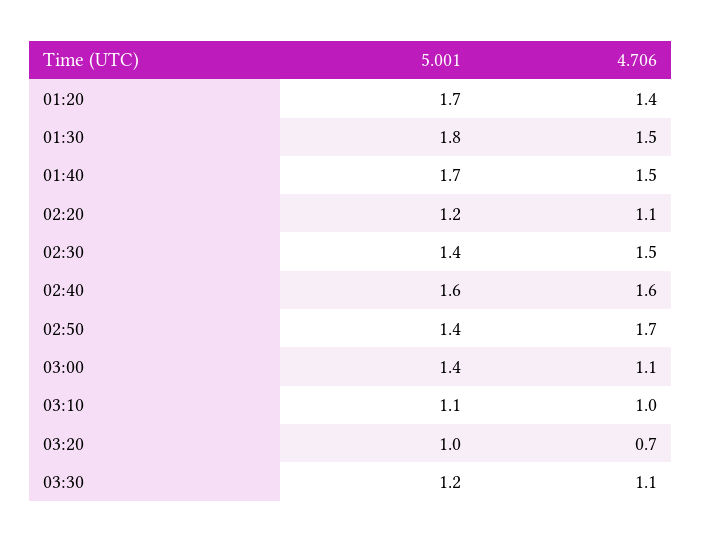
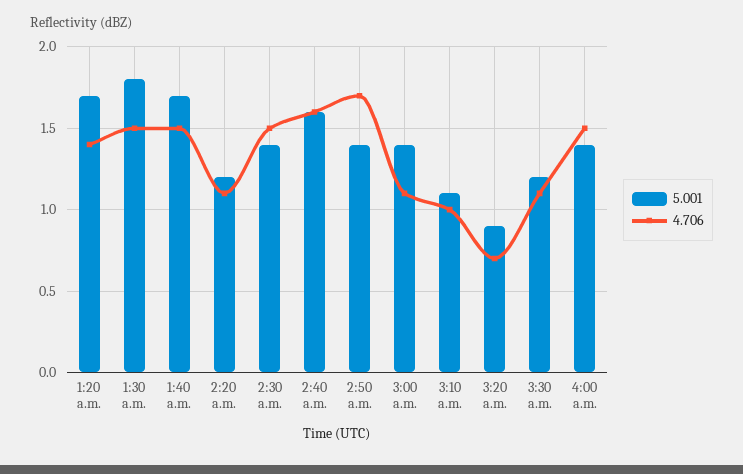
5.001, 03:20: 1 -> 0.9
5.001, 4:00 a.m.: none -> 1.4
4.706, 4:00 a.m.: none -> 1.5

